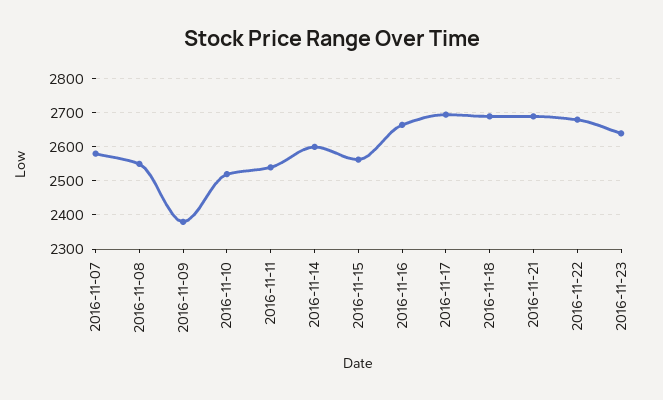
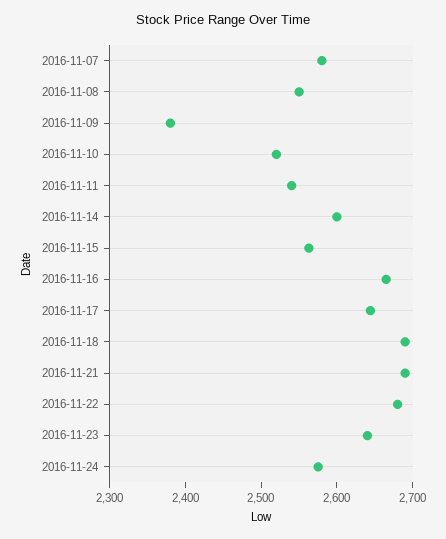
2016-11-17: 2700 -> 2640
2016-11-24: none -> 2580

